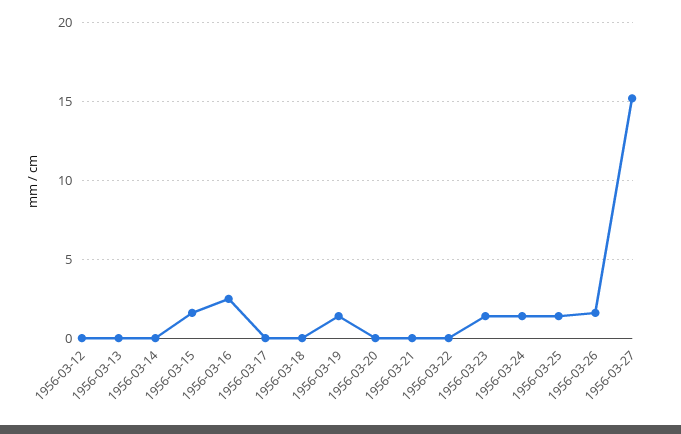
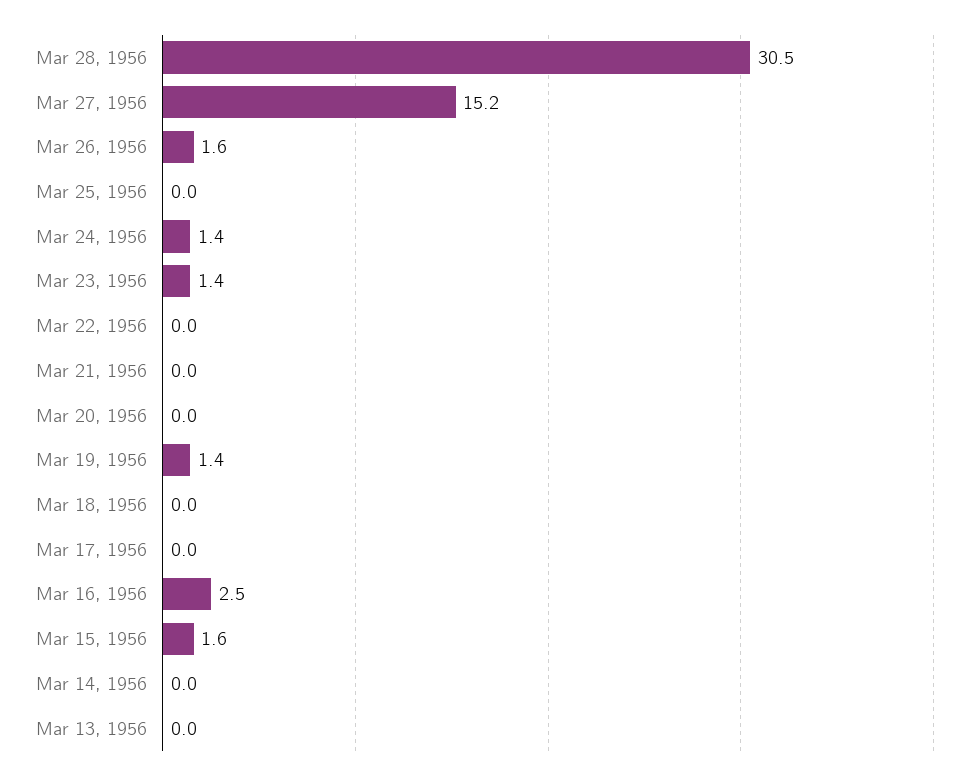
1956-03-12: 0 -> none
1956-03-25: 1.5 -> 0
Mar 28, 1956: none -> 30.5

